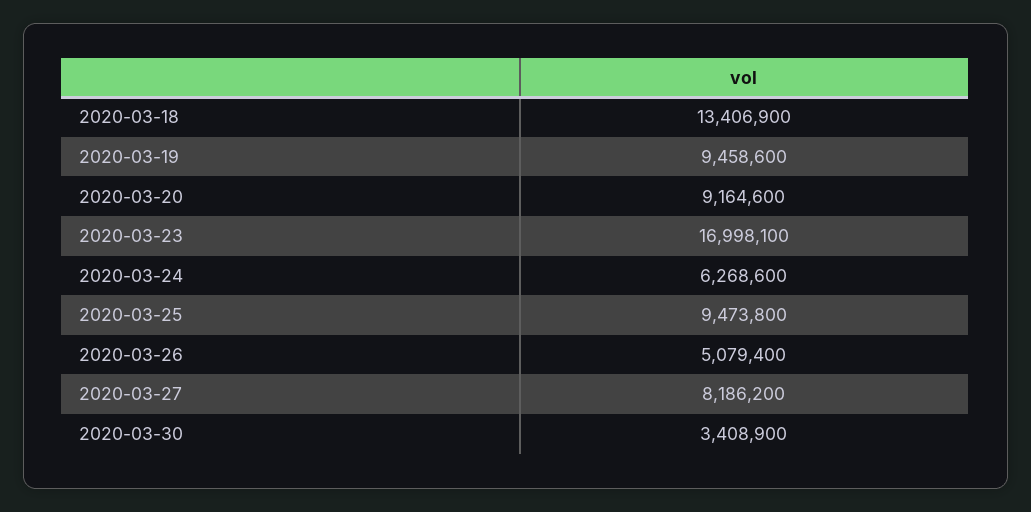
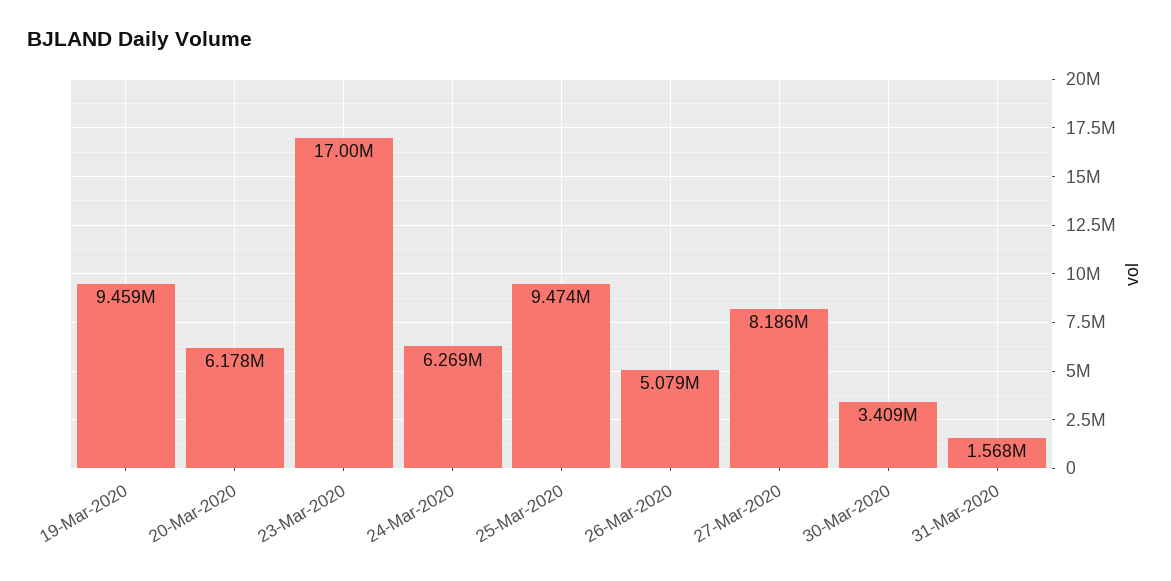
2020-03-18: 13406900 -> none
2020-03-20: 9164600 -> 6178000
31-Mar-2020: none -> 1568000

